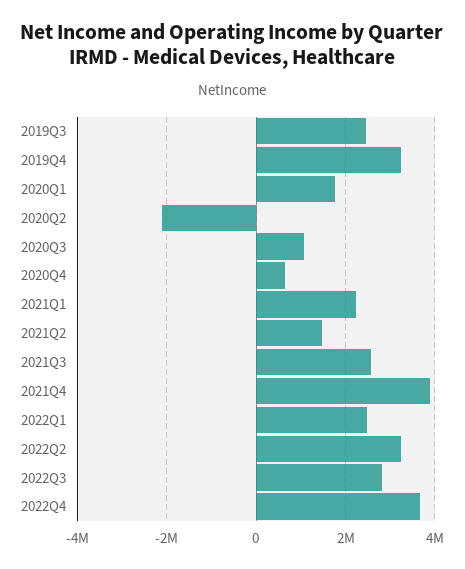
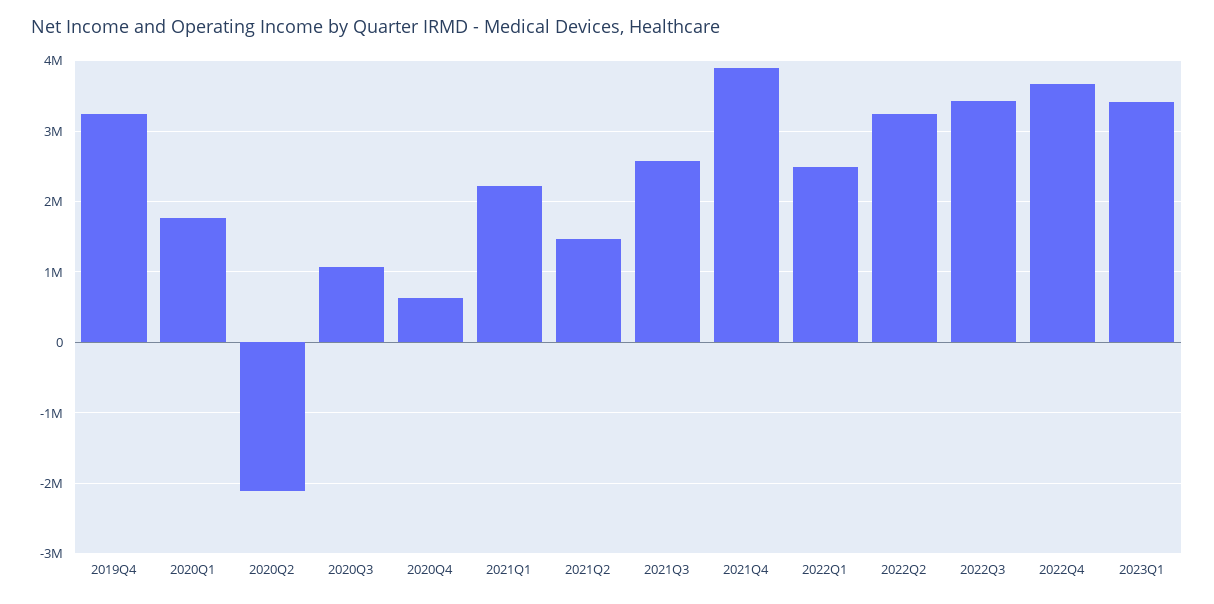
2019Q3: 2400000 -> none
2022Q3: 2800000 -> 3400000
2023Q1: none -> 3400000

